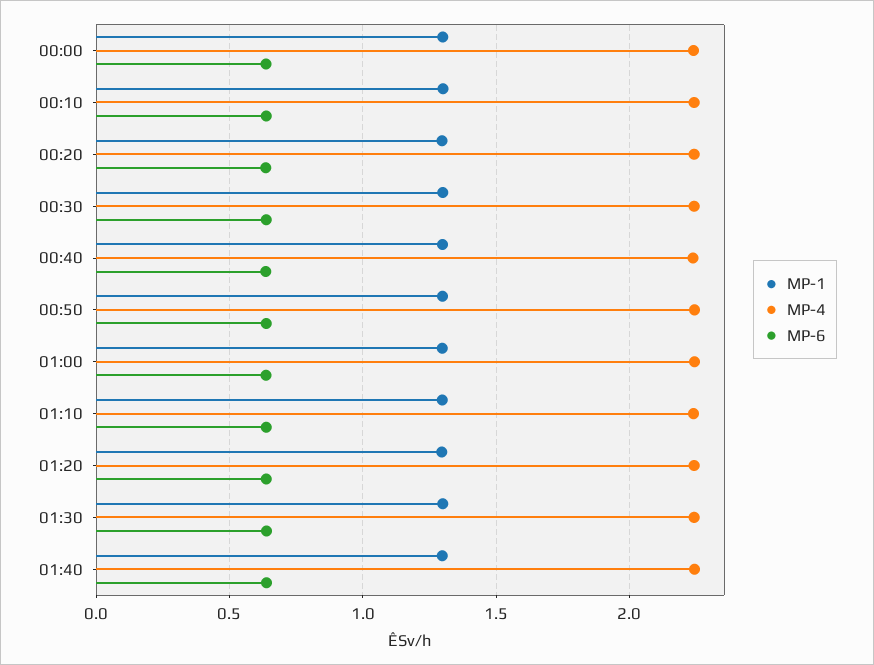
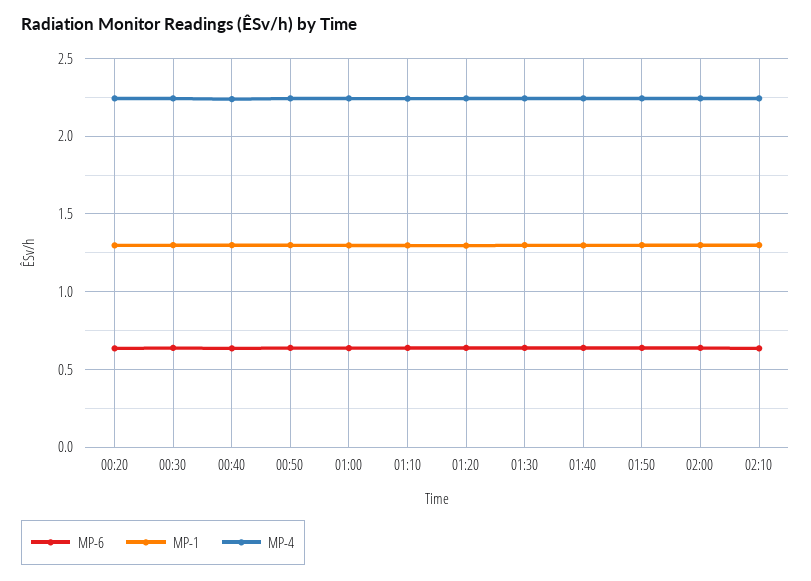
MP-1, 00:00: 1.3 -> none
MP-4, 00:00: 2.25 -> none
MP-6, 00:00: 0.65 -> none
MP-1, 00:10: 1.3 -> none
MP-4, 00:10: 2.25 -> none
MP-6, 00:10: 0.65 -> none
MP-6, 01:50: none -> 0.65
MP-1, 01:50: none -> 1.3
MP-4, 01:50: none -> 2.25
MP-6, 02:00: none -> 0.65
MP-1, 02:00: none -> 1.3
MP-4, 02:00: none -> 2.25
MP-6, 02:10: none -> 0.65
MP-1, 02:10: none -> 1.3
MP-4, 02:10: none -> 2.25

